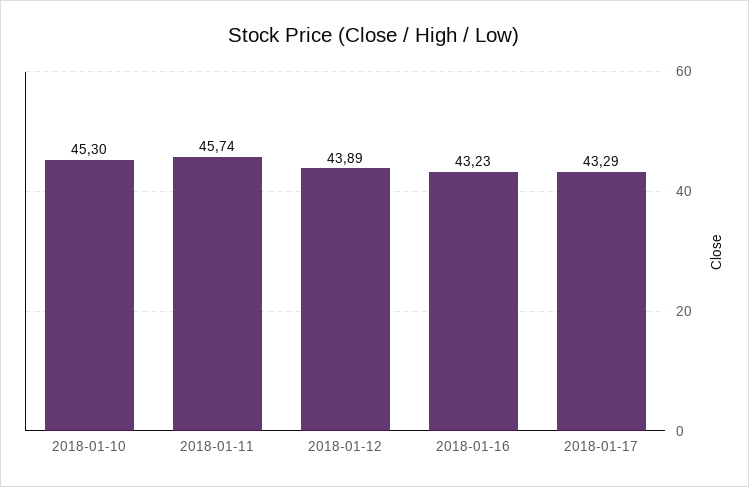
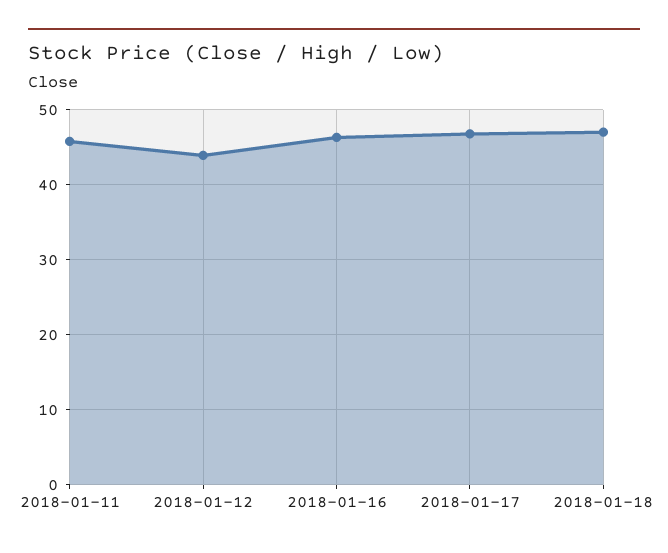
2018-01-10: 45.3 -> none
2018-01-16: 43.23 -> 46
2018-01-17: 43.29 -> 47
2018-01-18: none -> 47

